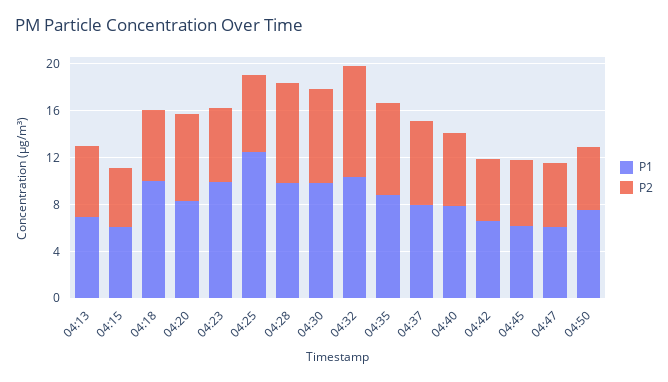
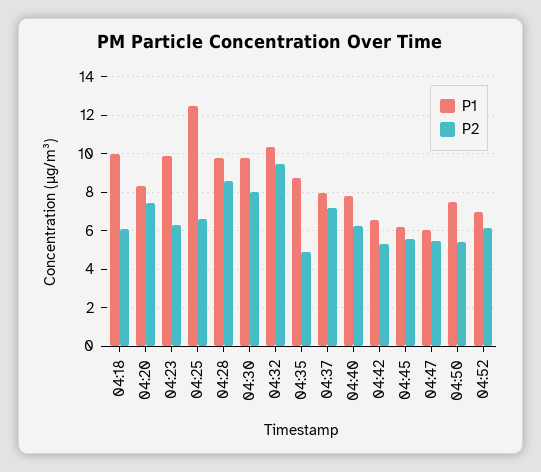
P1, 04:13: 7 -> none
P2, 04:13: 6 -> none
P1, 04:15: 6 -> none
P2, 04:15: 5 -> none
P2, 04:35: 8 -> 5
P1, 04:52: none -> 7
P2, 04:52: none -> 6

